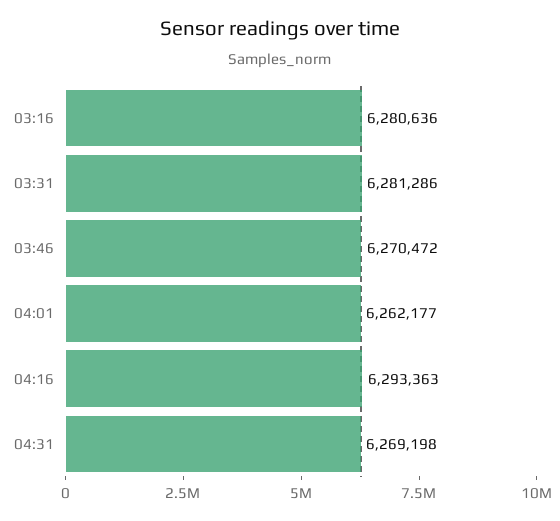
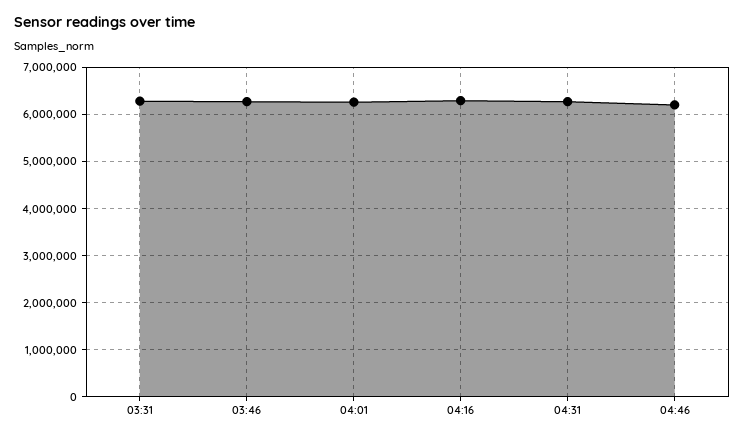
03:16: 6280636 -> none
04:46: none -> 6200000

